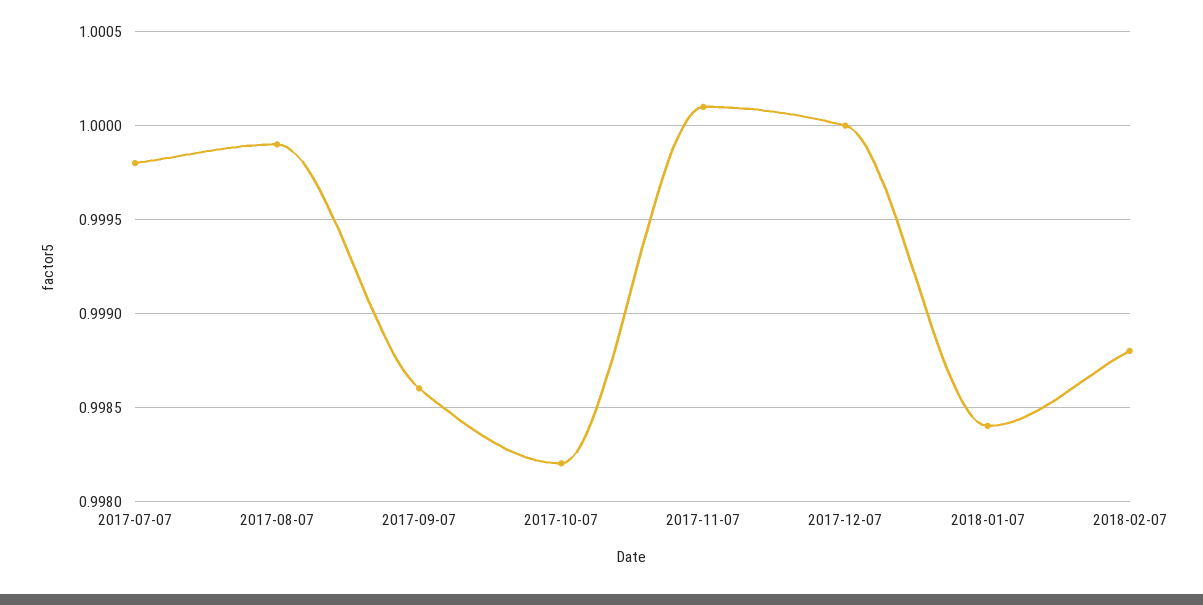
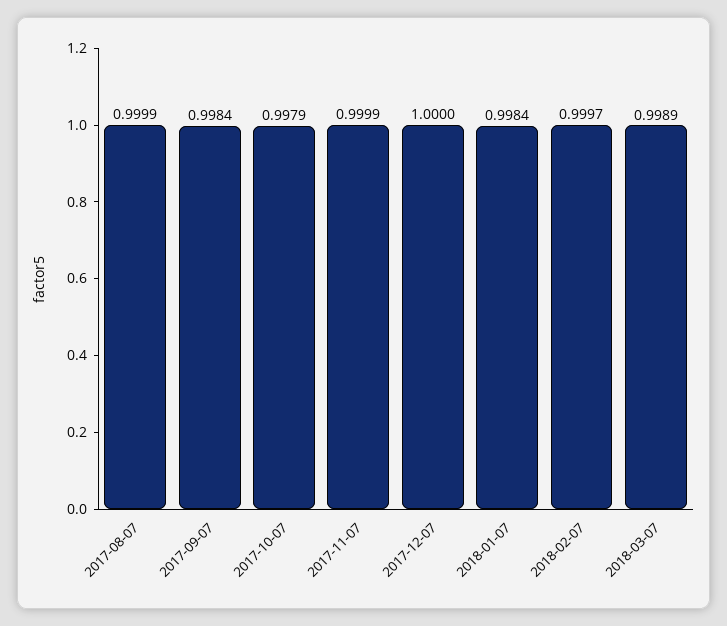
2017-07-07: 0.9998 -> none
2017-09-07: 0.9986 -> 0.9984
2017-10-07: 0.9982 -> 0.9979
2017-11-07: 1.0001 -> 0.9999
2018-02-07: 0.9988 -> 0.9997
2018-03-07: none -> 0.9989

